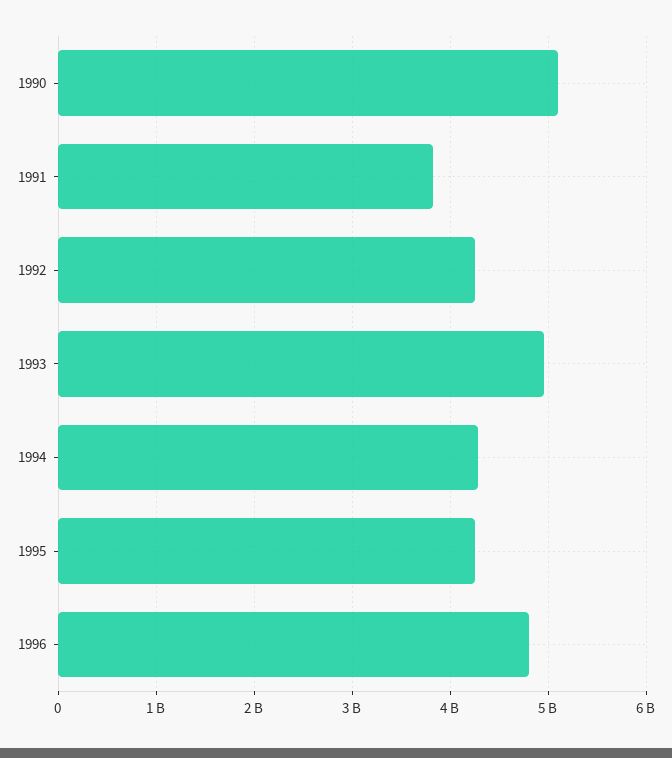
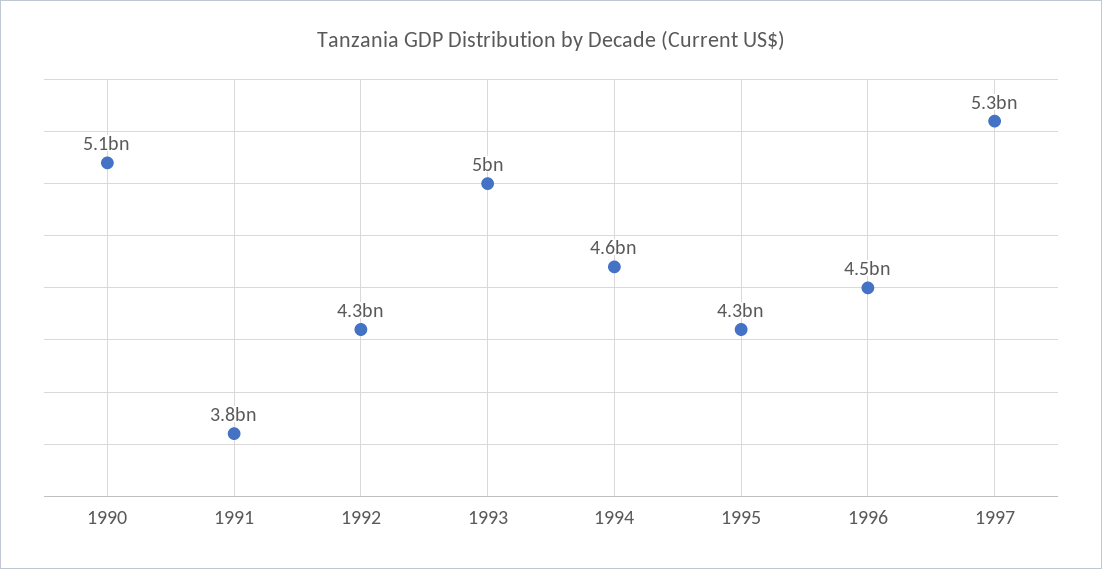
1994: 4300000000 -> 4600000000
1996: 4800000000 -> 4500000000
1997: none -> 5300000000

